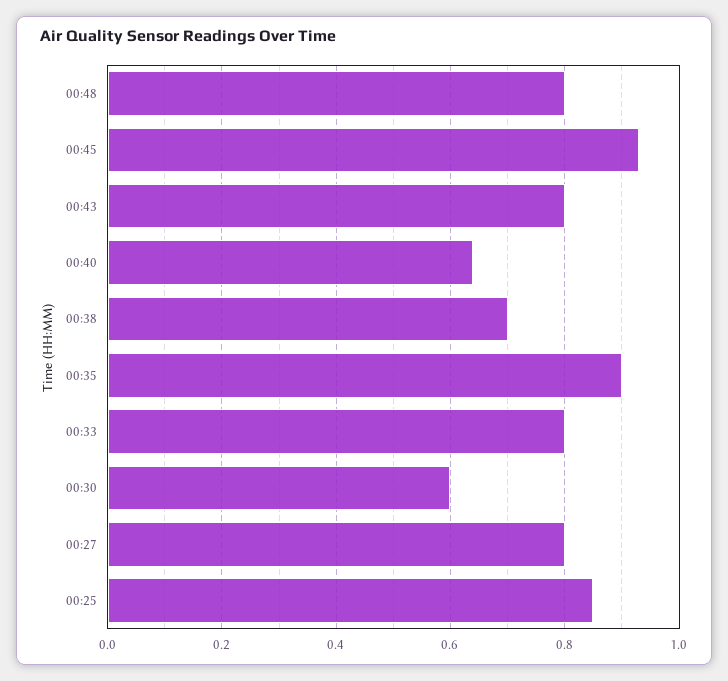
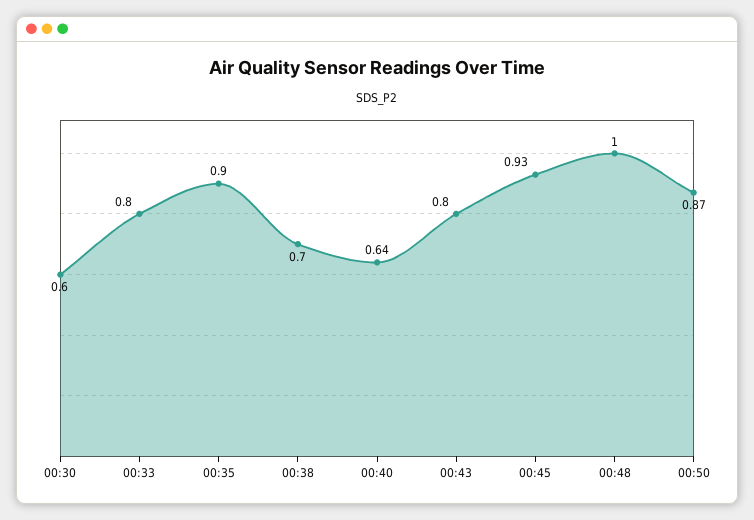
00:48: 0.8 -> 1
00:27: 0.8 -> none
00:25: 0.85 -> none
00:50: none -> 0.87

